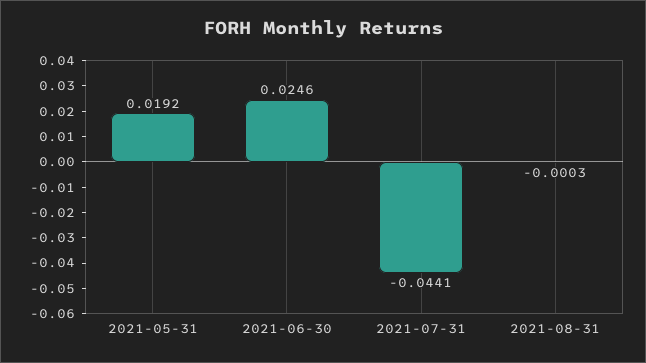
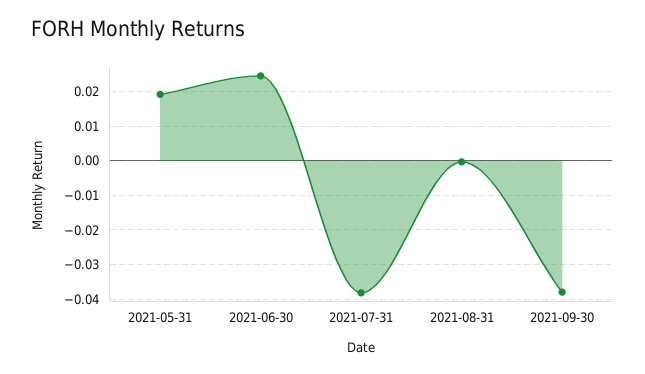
2021-07-31: -0.0441 -> -0.038
2021-09-30: none -> -0.038

